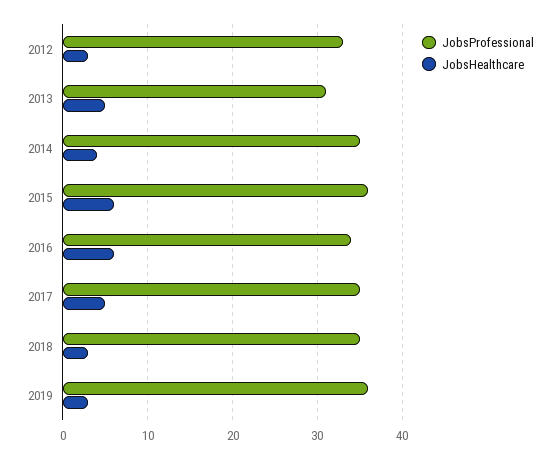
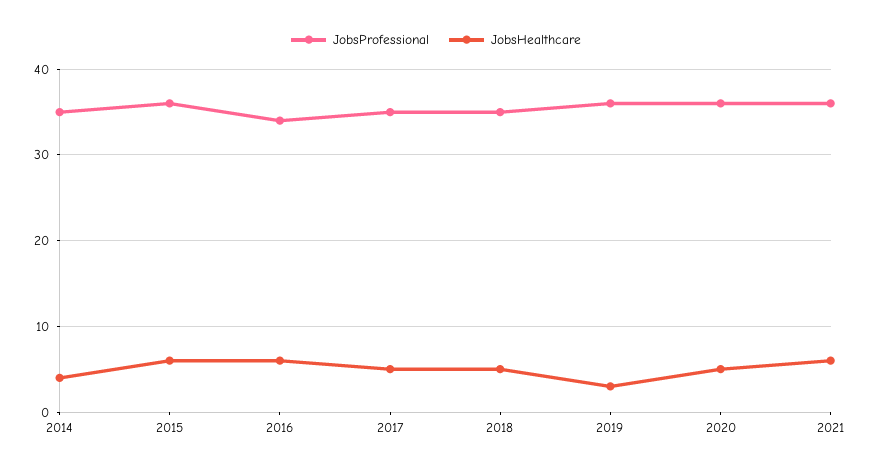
JobsProfessional, 2012: 33 -> none
JobsHealthcare, 2012: 3 -> none
JobsProfessional, 2013: 31 -> none
JobsHealthcare, 2013: 5 -> none
JobsHealthcare, 2018: 3 -> 5
JobsProfessional, 2020: none -> 36
JobsHealthcare, 2020: none -> 5
JobsProfessional, 2021: none -> 36
JobsHealthcare, 2021: none -> 6

